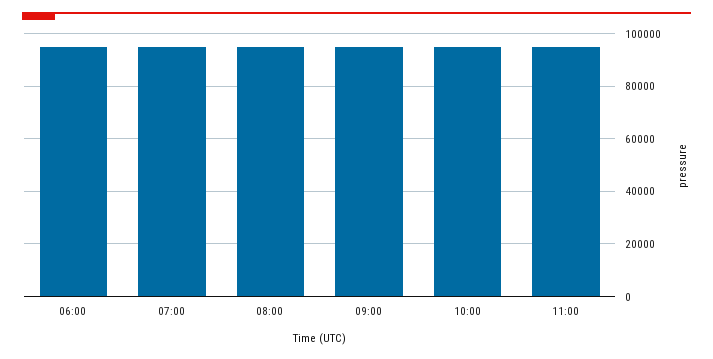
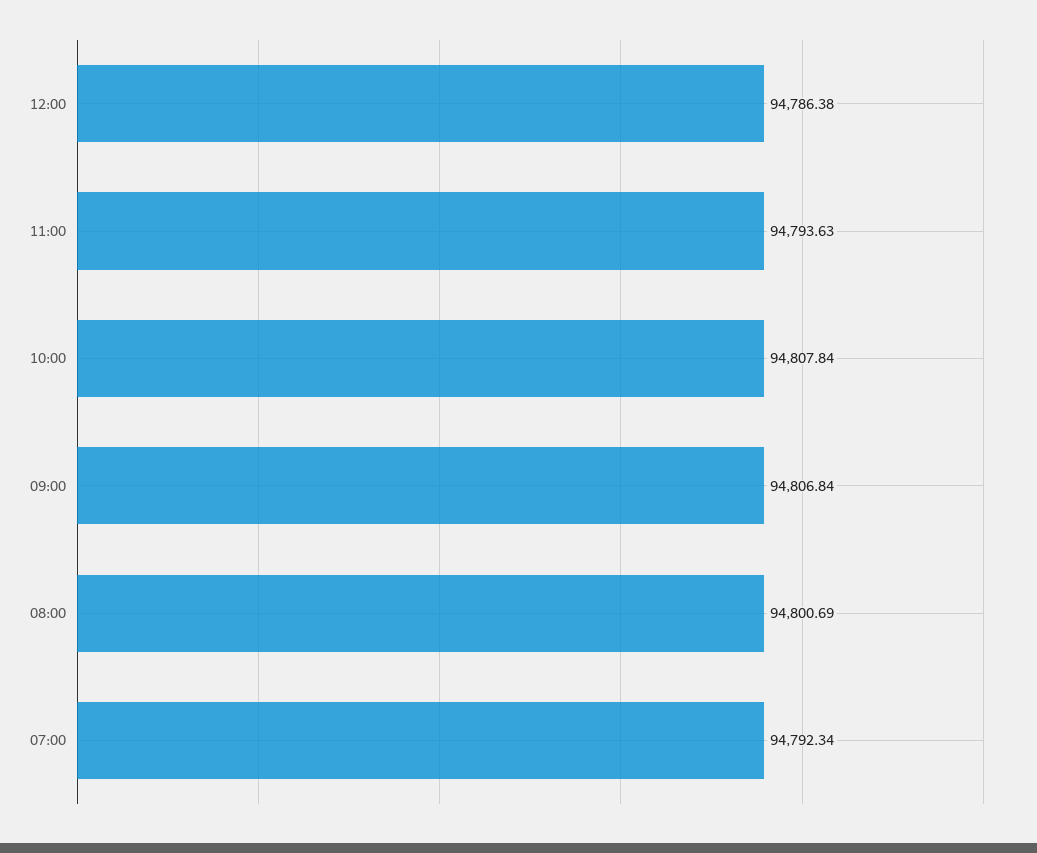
06:00: 95000 -> none
12:00: none -> 94786.38

